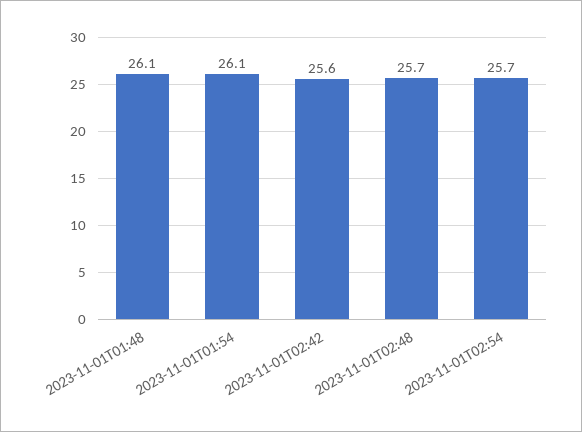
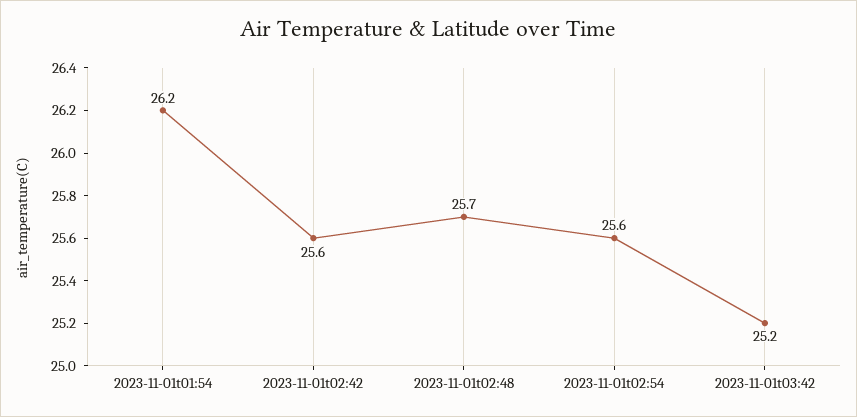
2023-11-01T01:48: 26.1 -> none
2023-11-01T01:54: 26.1 -> 26.2
2023-11-01T02:54: 25.7 -> 25.6
2023-11-01t03:42: none -> 25.2

